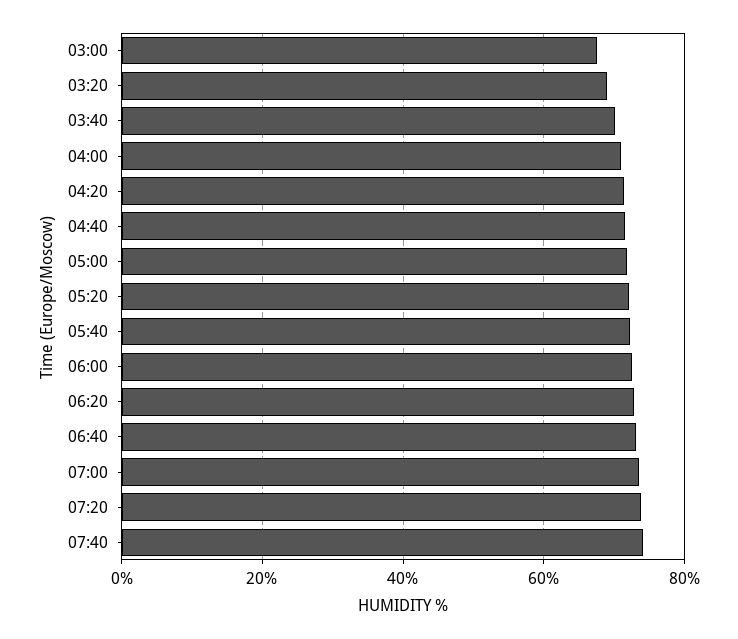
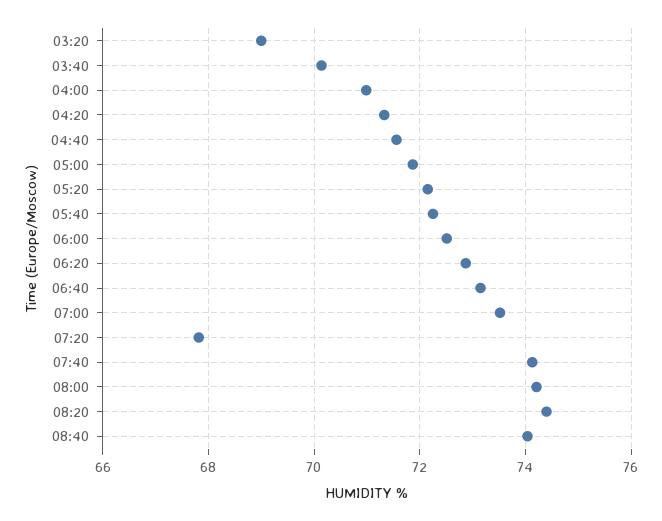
03:00: 68 -> none
07:20: 74 -> 67.8
08:00: none -> 74.2
08:20: none -> 74.4
08:40: none -> 74

